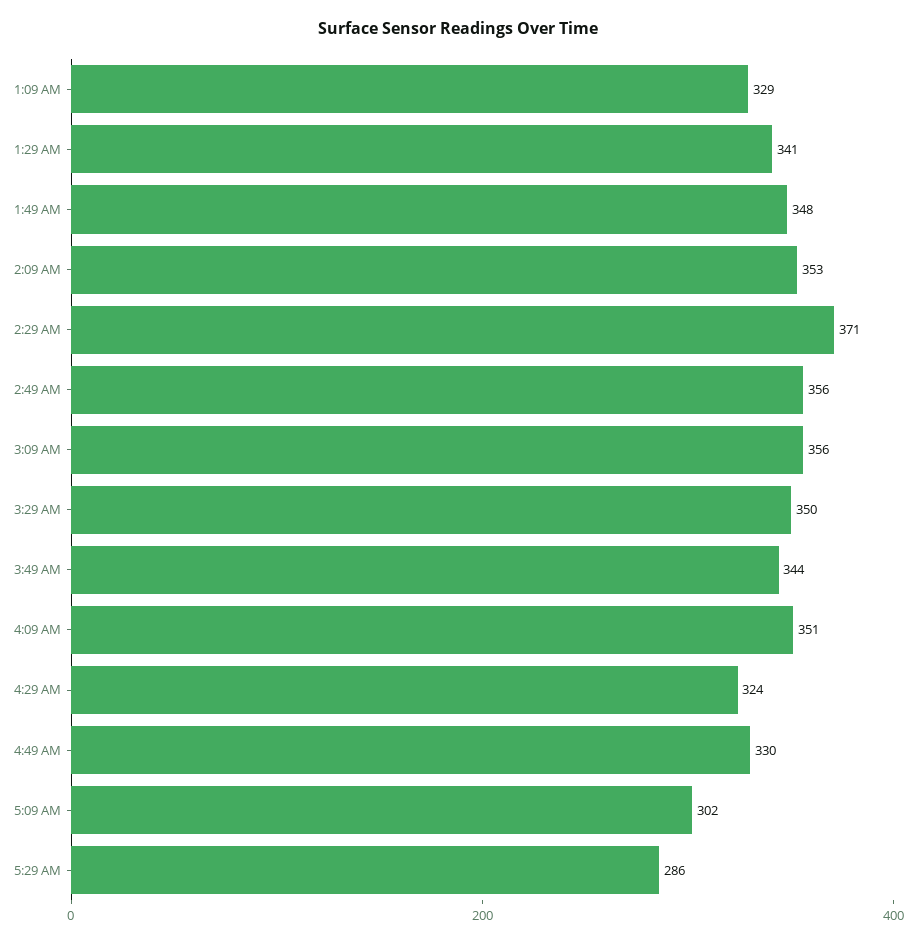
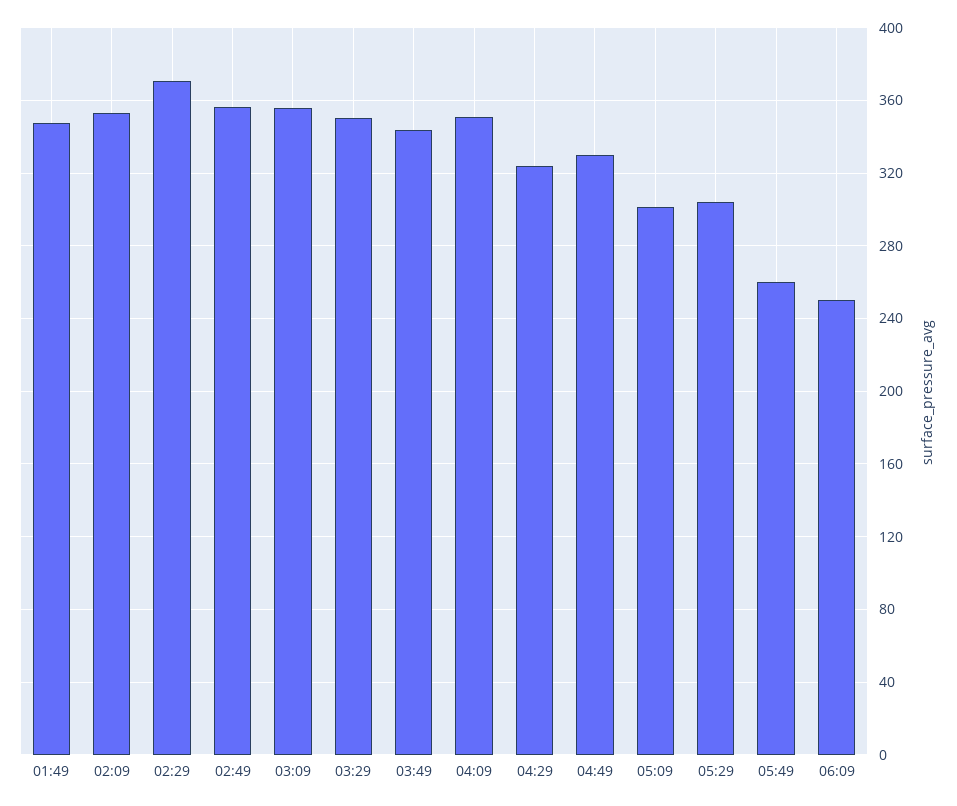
1:09 AM: 329 -> none
1:29 AM: 341 -> none
5:29 AM: 286 -> 305
05:49: none -> 260
06:09: none -> 250

